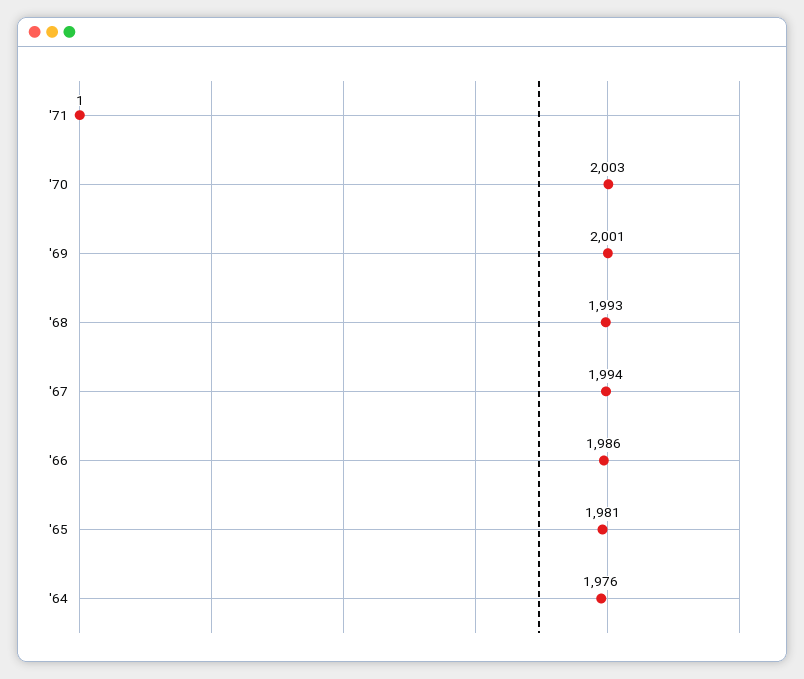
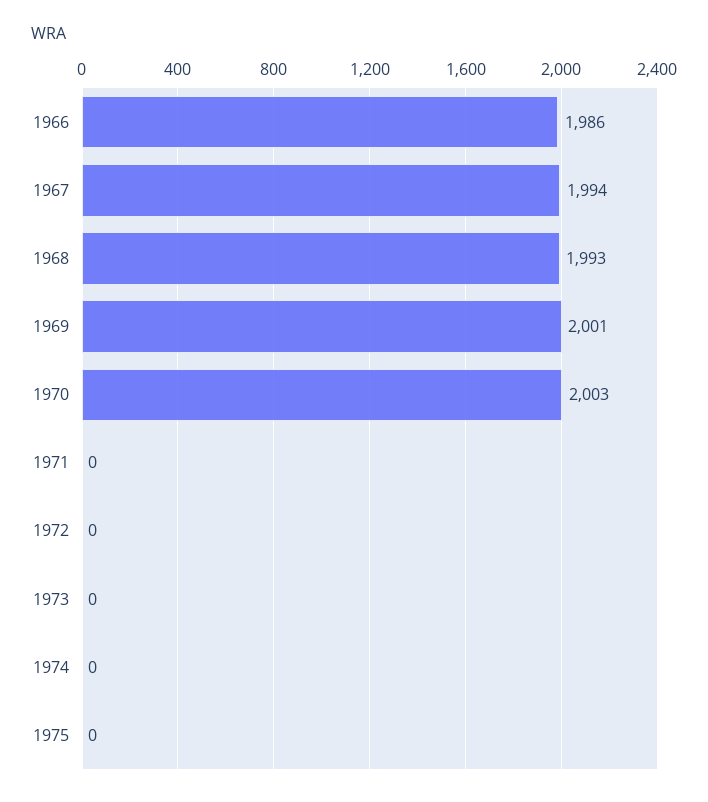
'71: 1 -> 0
'65: 1981 -> none
'64: 1976 -> none
1972: none -> 0
1973: none -> 0
1974: none -> 0
1975: none -> 0

